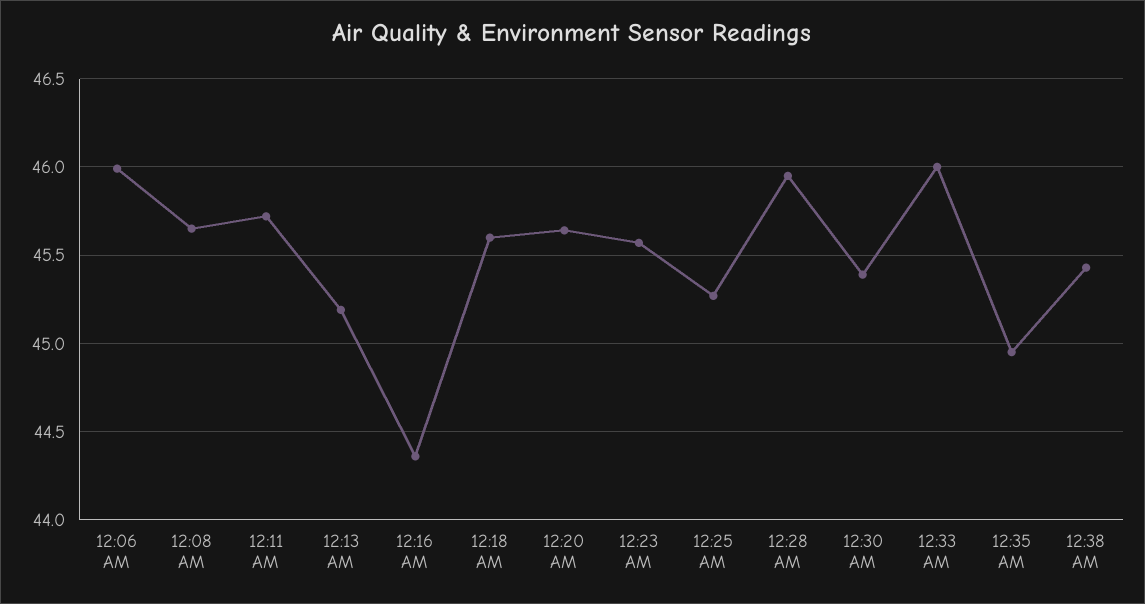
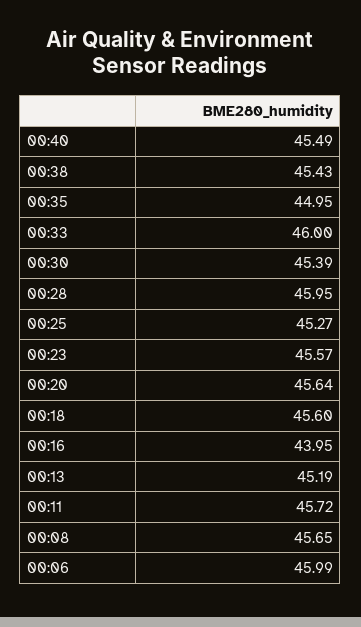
12:16 AM: 44.35 -> 43.95
00:40: none -> 45.49

